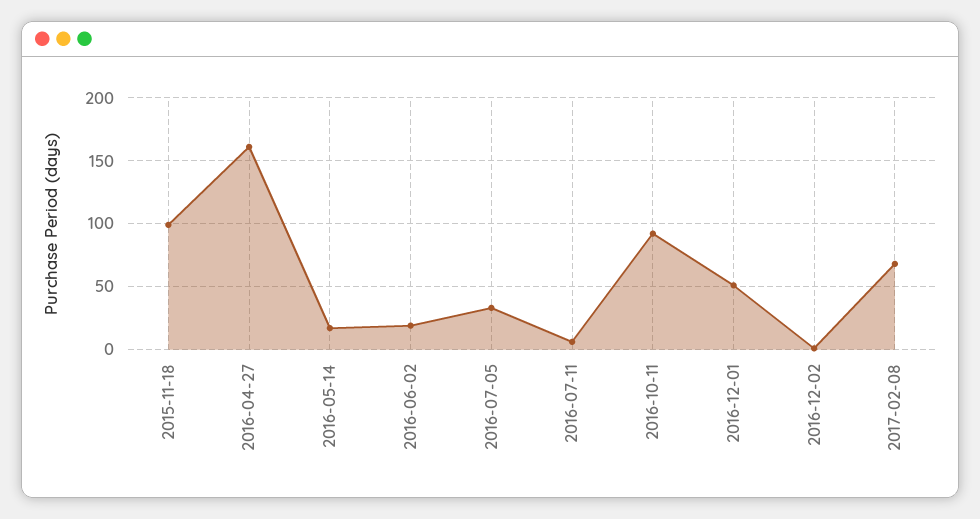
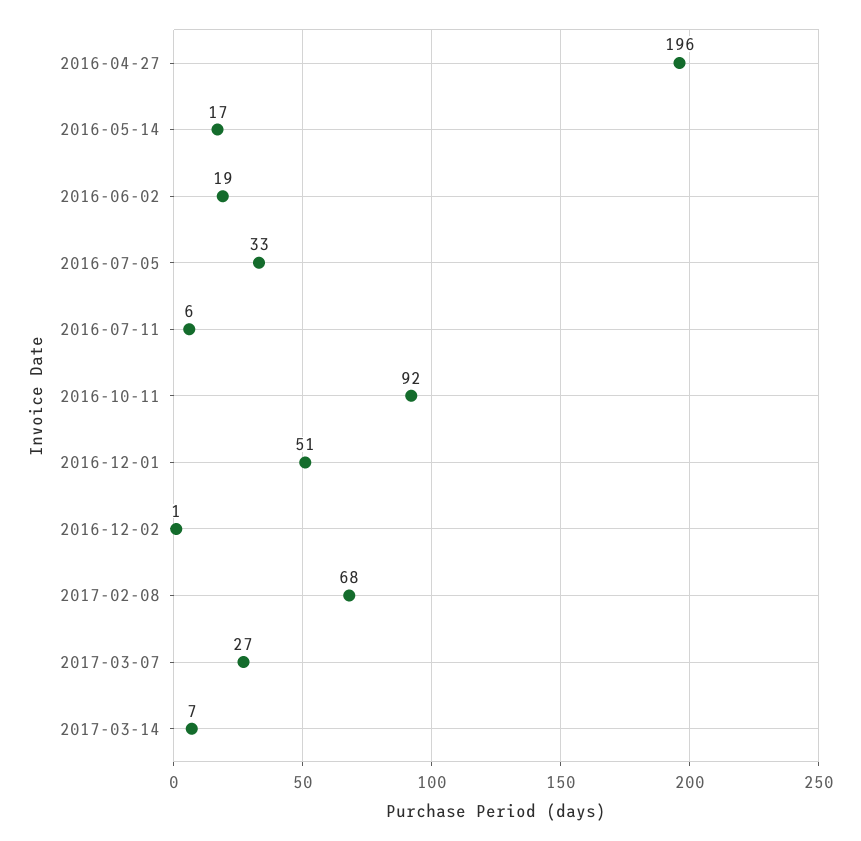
2015-11-18: 100 -> none
2016-04-27: 160 -> 196
2017-03-07: none -> 27
2017-03-14: none -> 7

